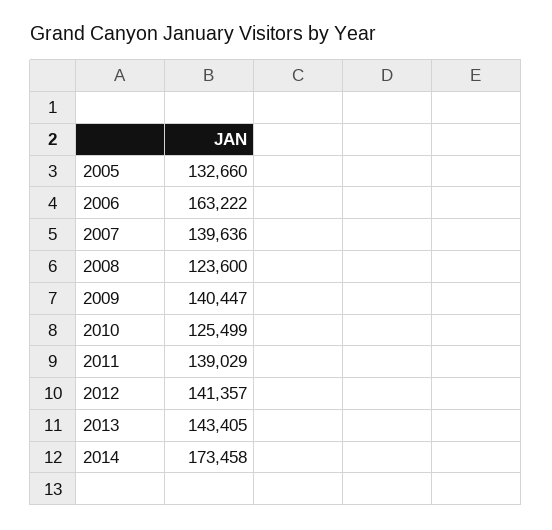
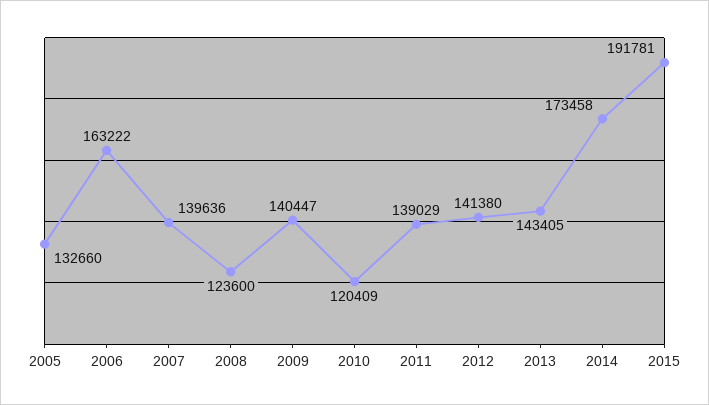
2010: 125499 -> 120409
2012: 141357 -> 141380
2015: none -> 191781

